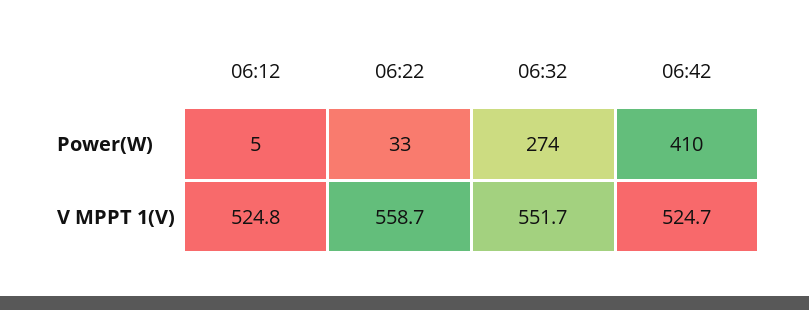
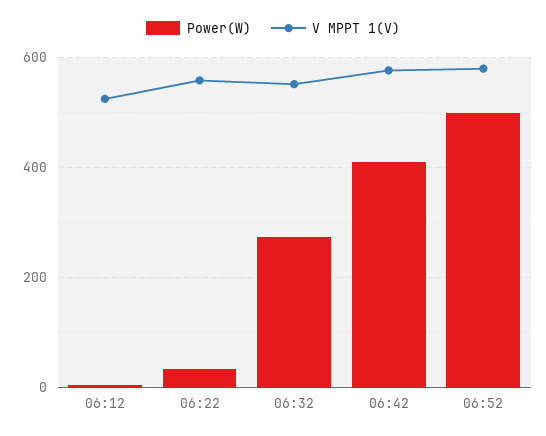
V MPPT 1(V), 06:42: 524.7 -> 580
Power(W), 06:52: none -> 500
V MPPT 1(V), 06:52: none -> 580

